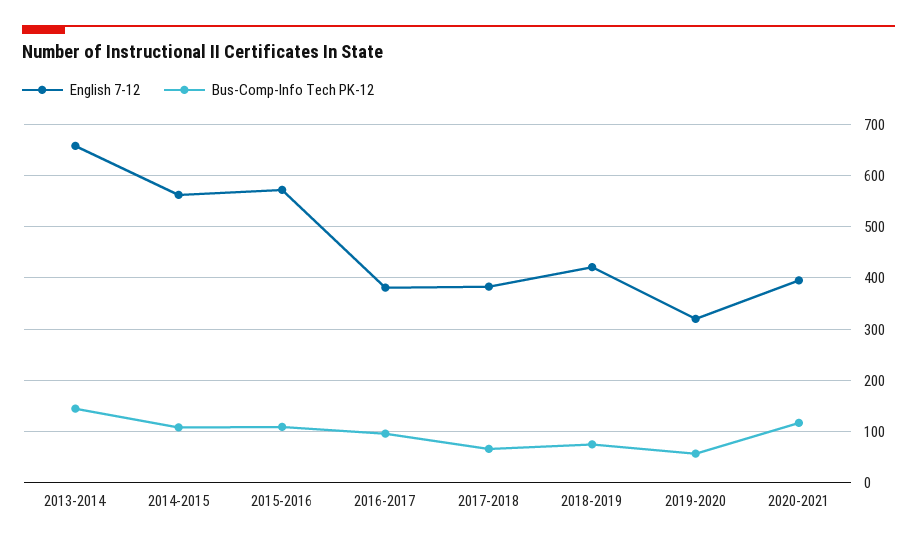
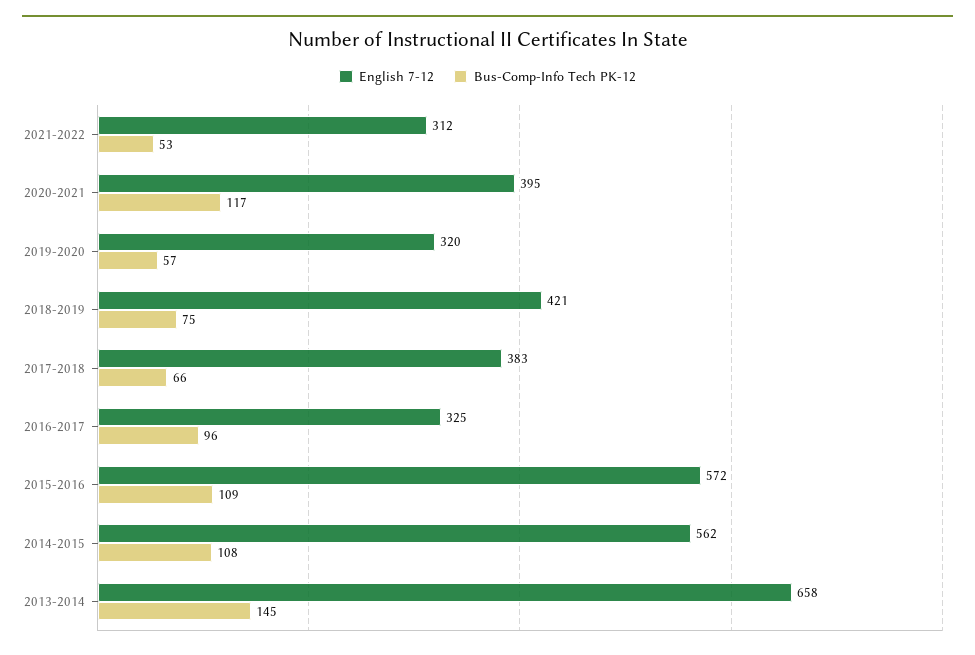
English 7-12, 2016-2017: 380 -> 325
English 7-12, 2021-2022: none -> 312
Bus-Comp-Info Tech PK-12, 2021-2022: none -> 53

